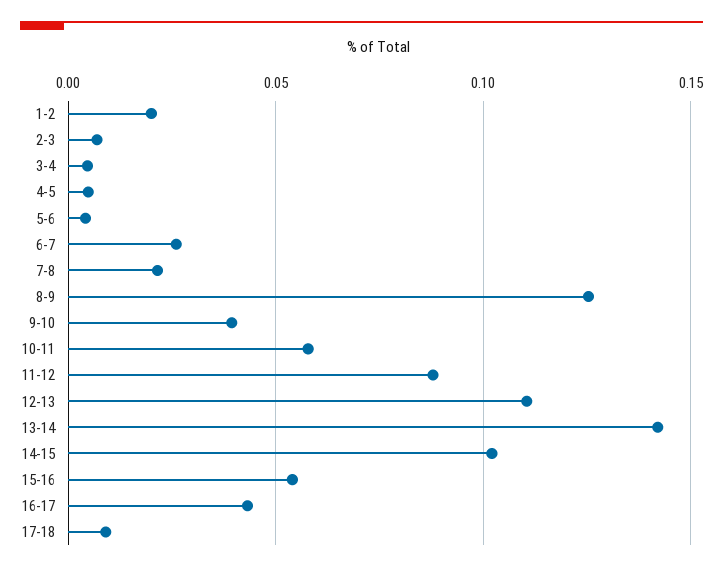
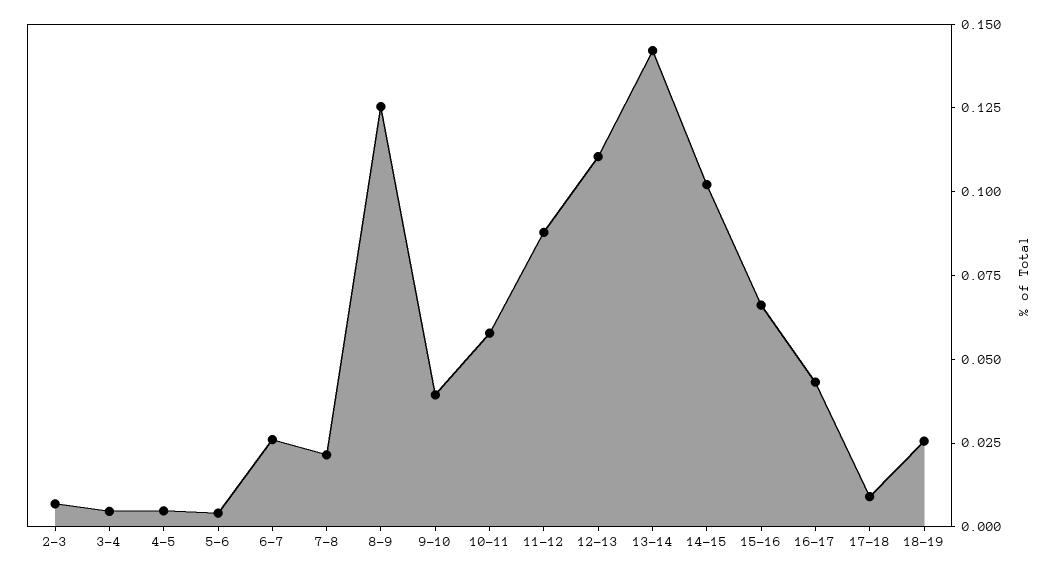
1-2: 0.02 -> none
15-16: 0.055 -> 0.065
18-19: none -> 0.025

